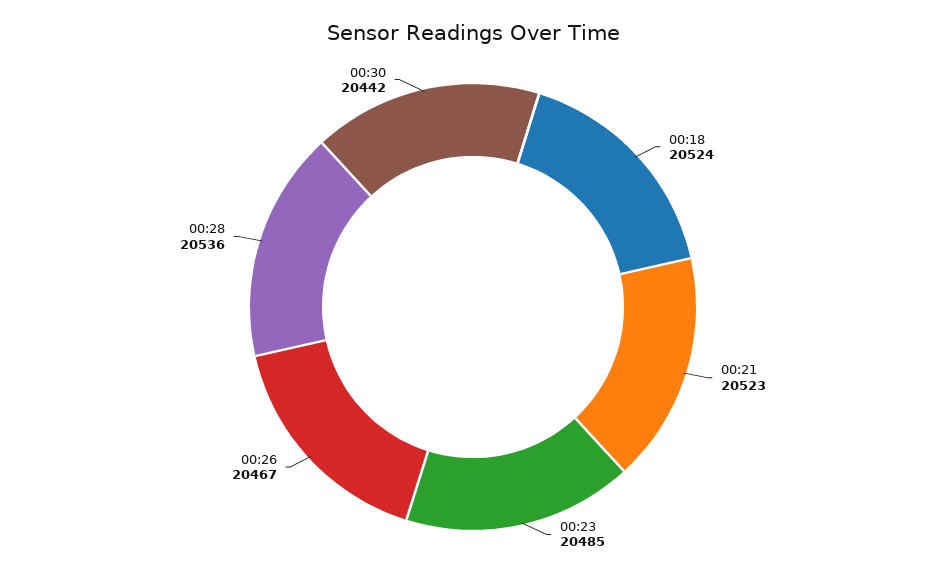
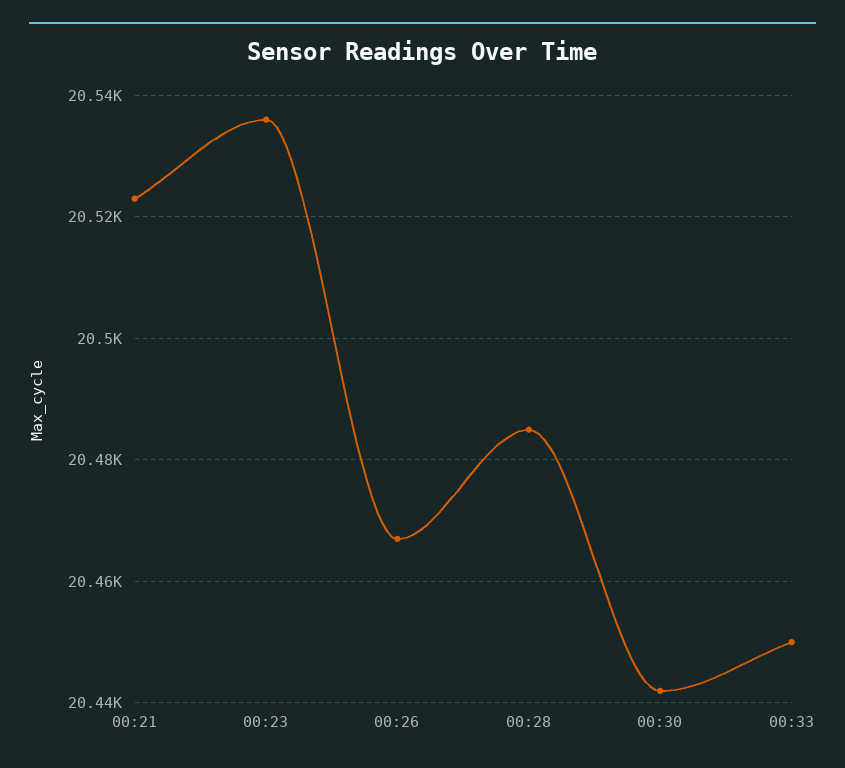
00:18: 20524 -> none
00:23: 20485 -> 20535
00:28: 20536 -> 20485
00:33: none -> 20450

